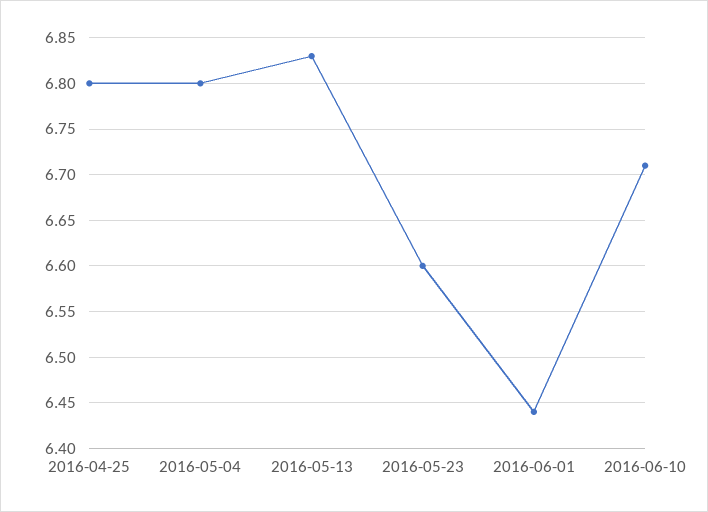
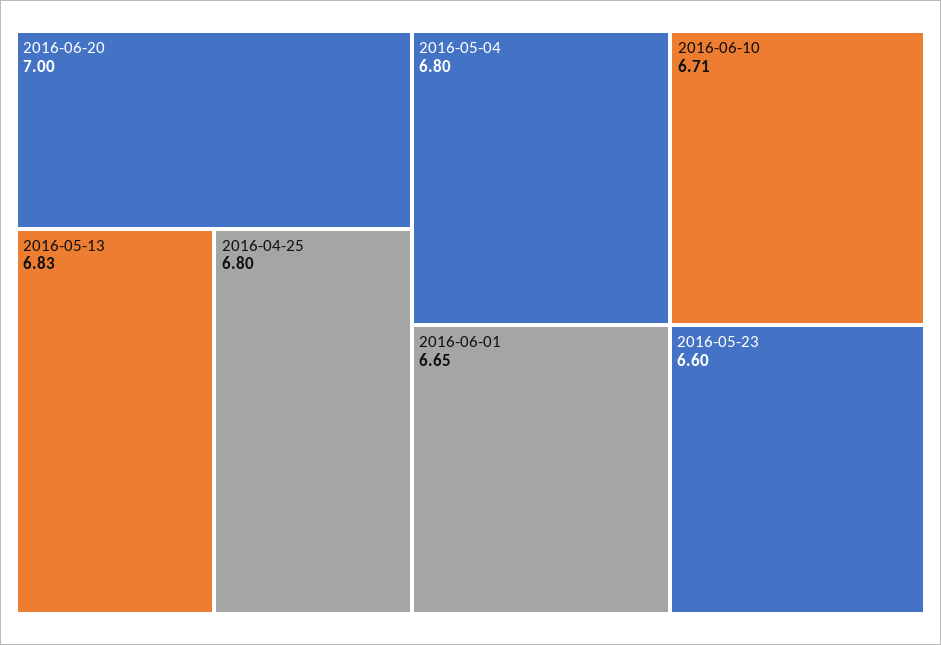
2016-06-01: 6.44 -> 6.65
2016-06-20: none -> 7

